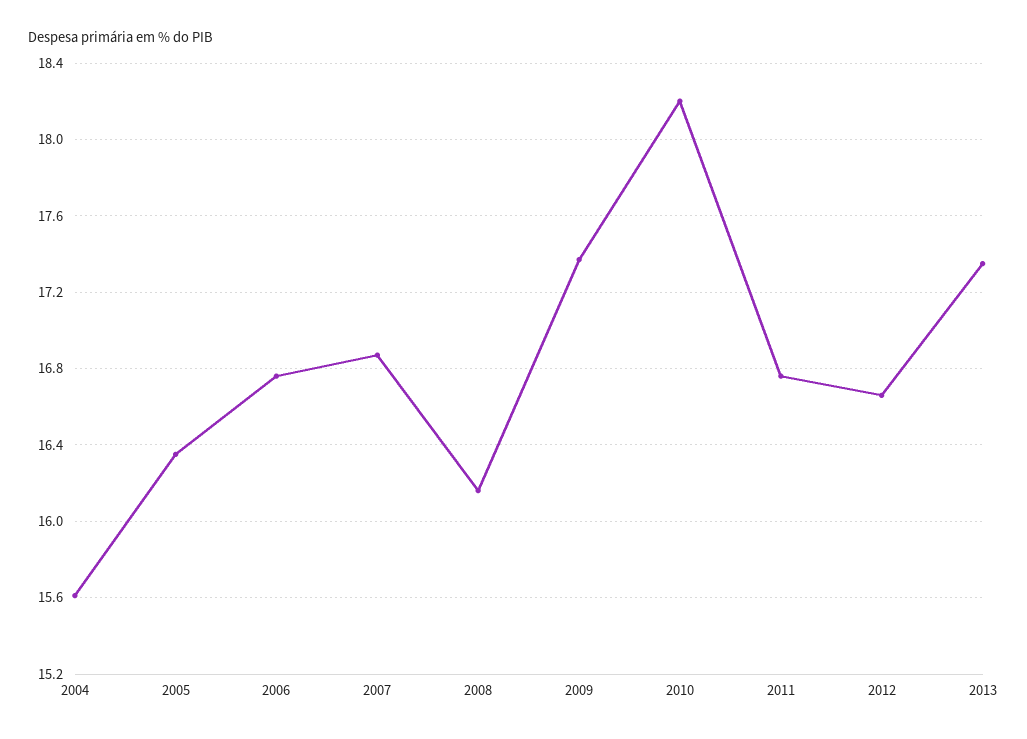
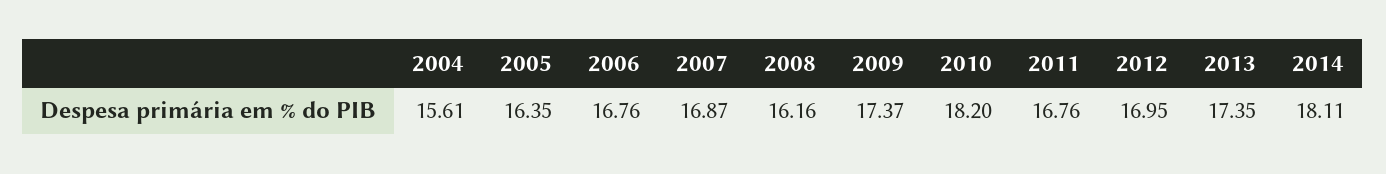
2012: 16.65 -> 16.95
2014: none -> 18.11

